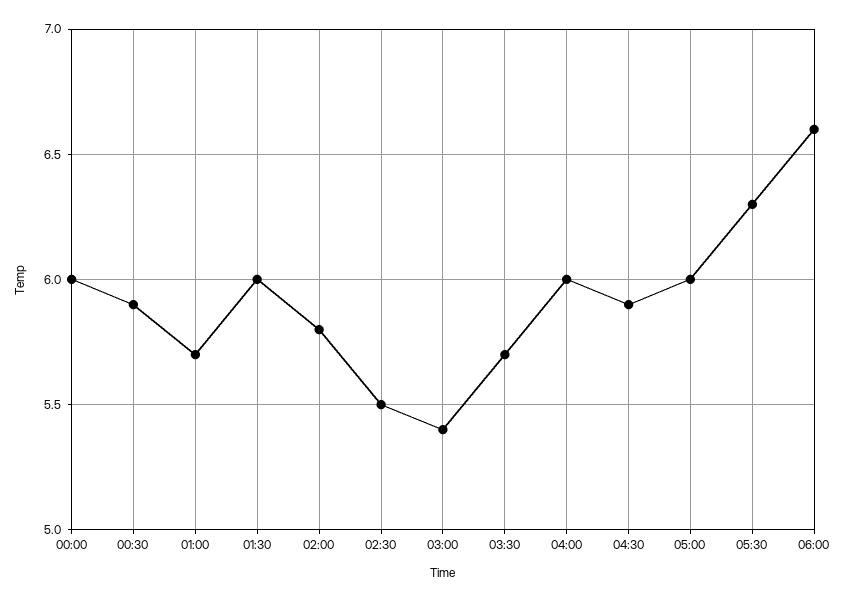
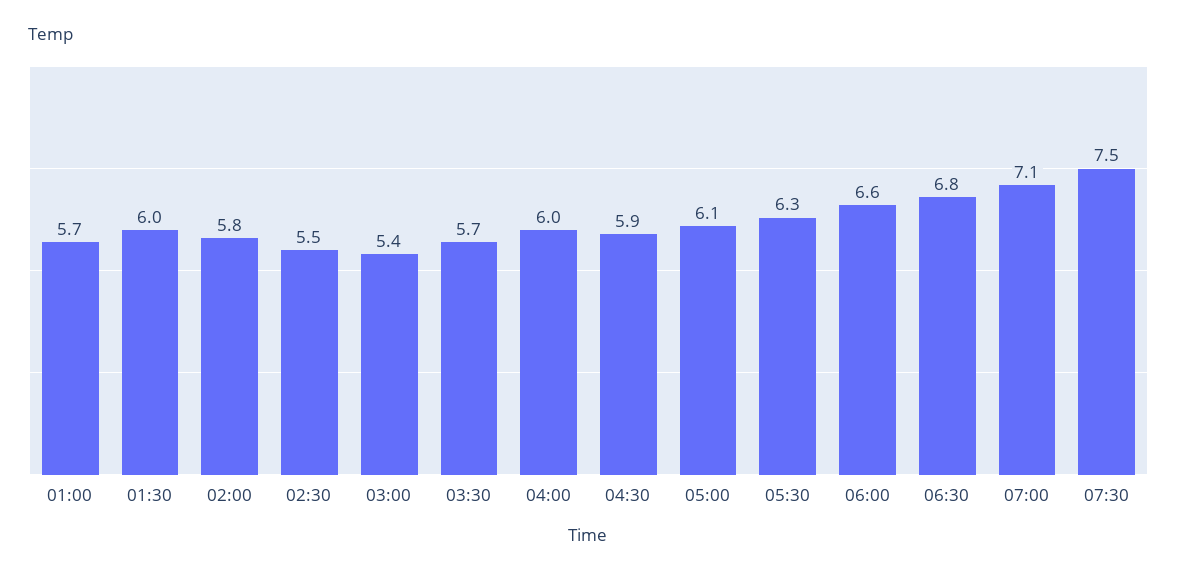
00:00: 6 -> none
00:30: 5.9 -> none
05:00: 6 -> 6.1
06:30: none -> 6.8
07:00: none -> 7.1
07:30: none -> 7.5

